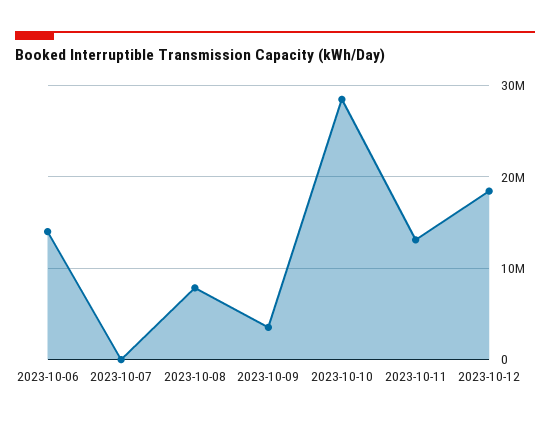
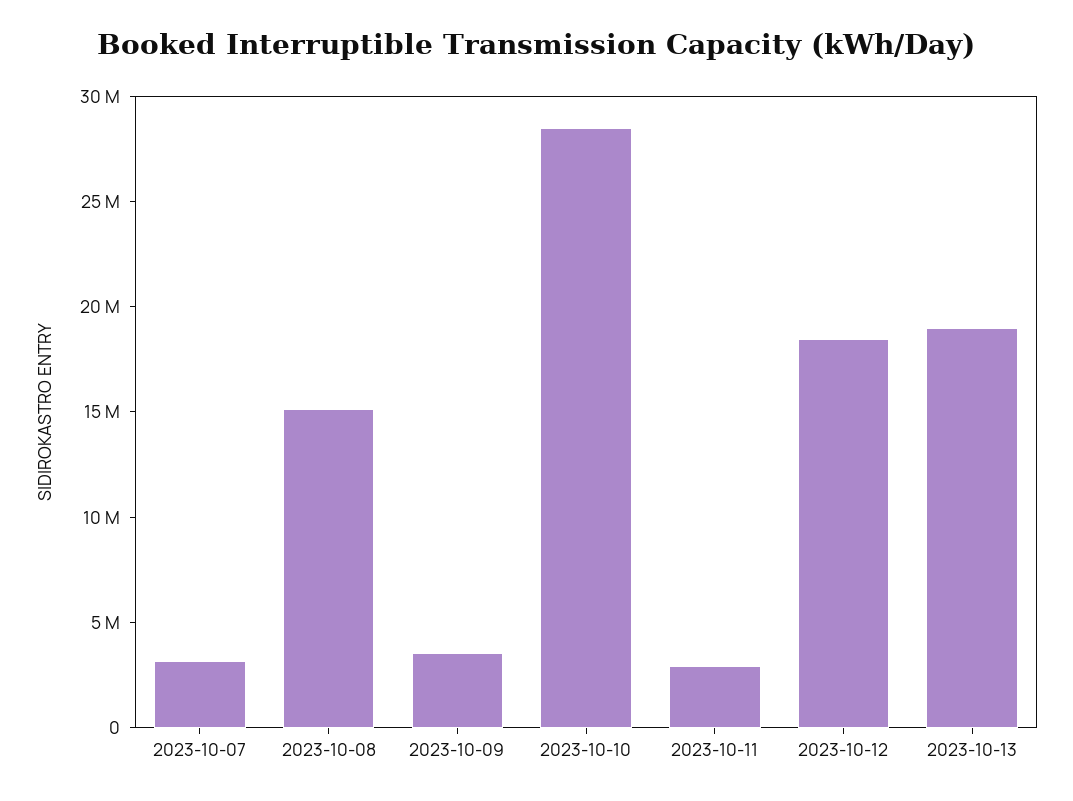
2023-10-06: 14000000 -> none
2023-10-07: 0 -> 3000000
2023-10-08: 8000000 -> 15000000
2023-10-11: 13000000 -> 3000000
2023-10-13: none -> 19000000

